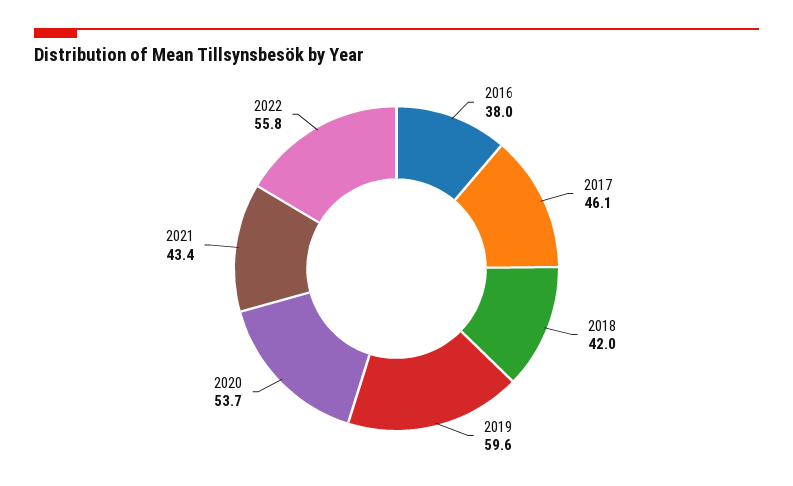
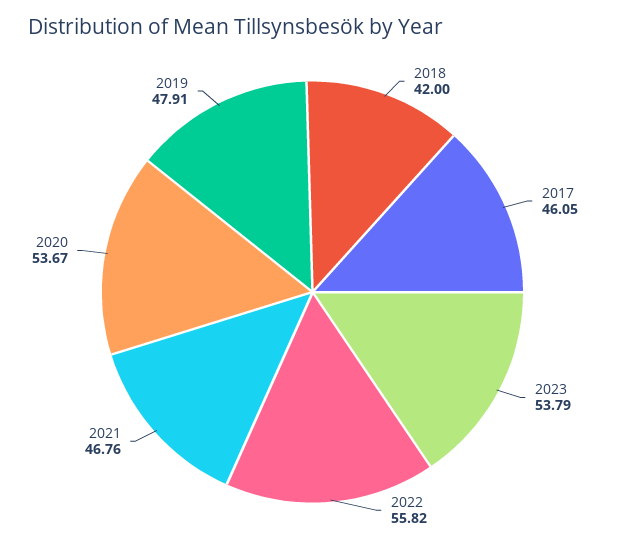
2016: 38 -> none
2019: 59.6 -> 47.91
2021: 43.4 -> 46.76
2023: none -> 53.79

